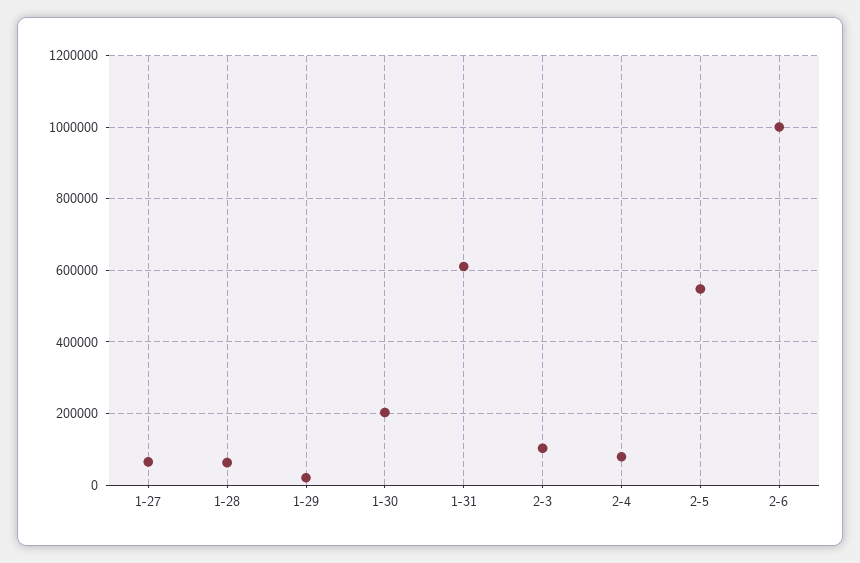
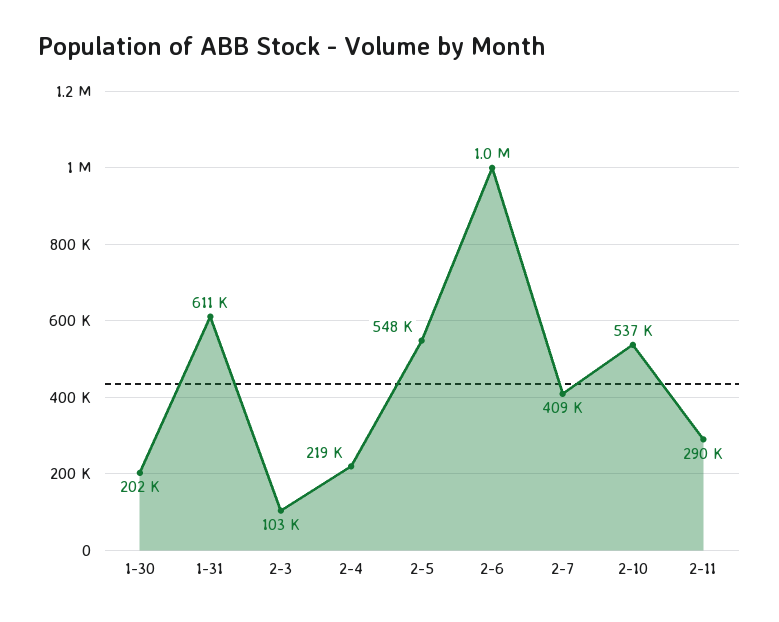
1-27: 60000 -> none
1-28: 60000 -> none
1-29: 20000 -> none
2-4: 80000 -> 219000
2-7: none -> 409000
2-10: none -> 537000
2-11: none -> 290000

